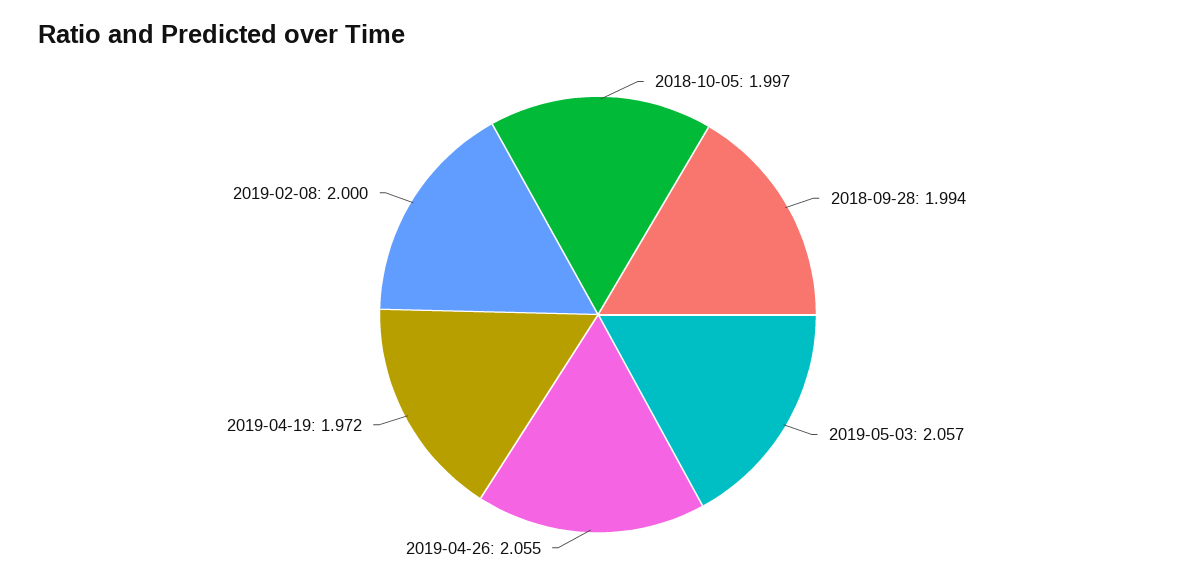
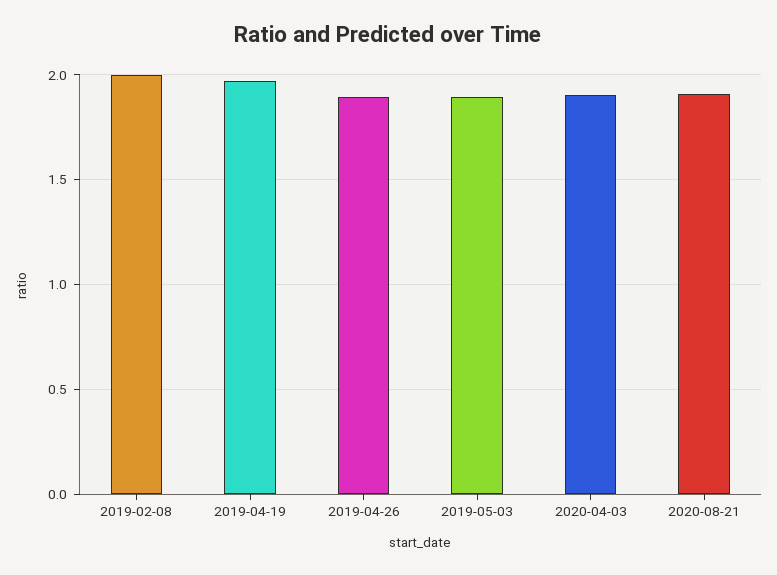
2018-10-05: 1.997 -> none
2018-09-28: 1.994 -> none
2019-05-03: 2.057 -> 1.9
2019-04-26: 2.055 -> 1.9
2020-04-03: none -> 1.9
2020-08-21: none -> 1.9

